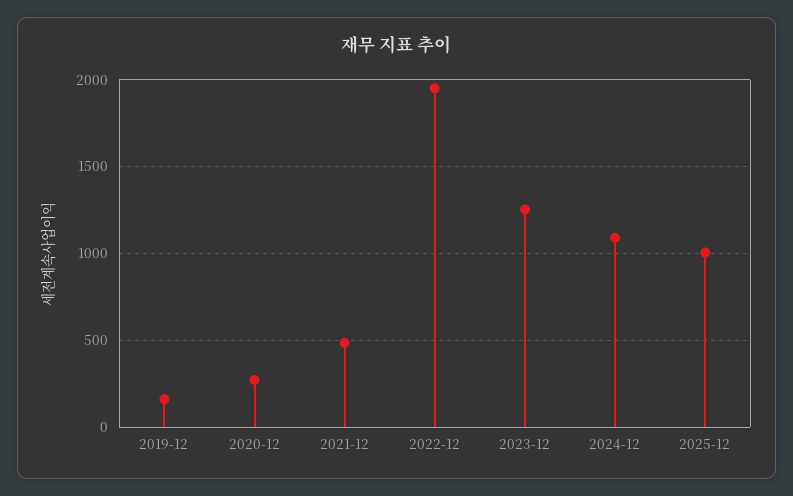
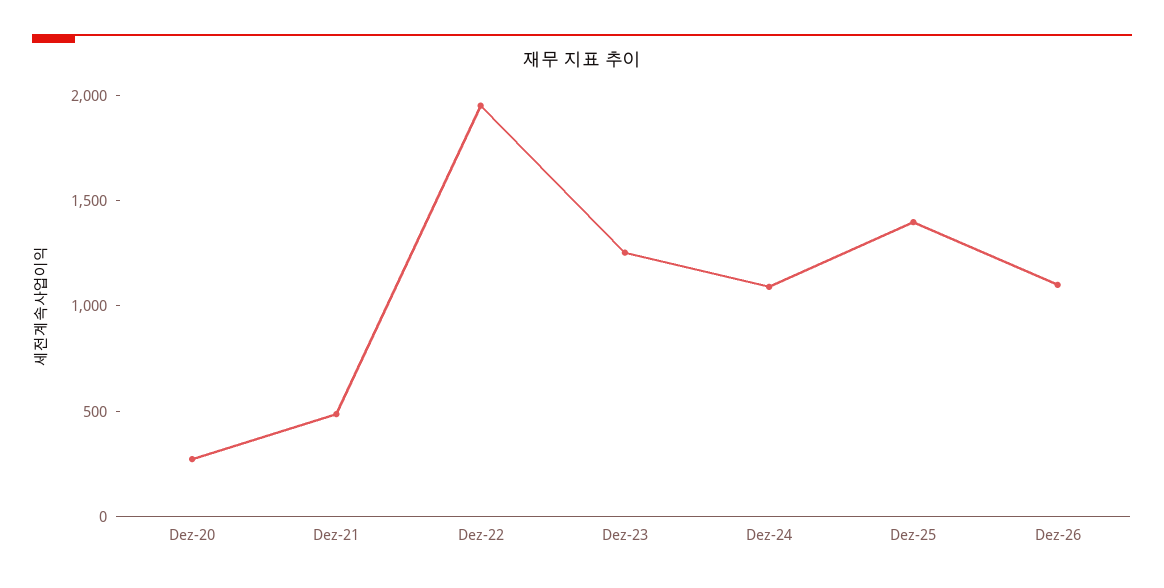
2019-12: 150 -> none
2025-12: 1000 -> 1400
Dez-26: none -> 1100

